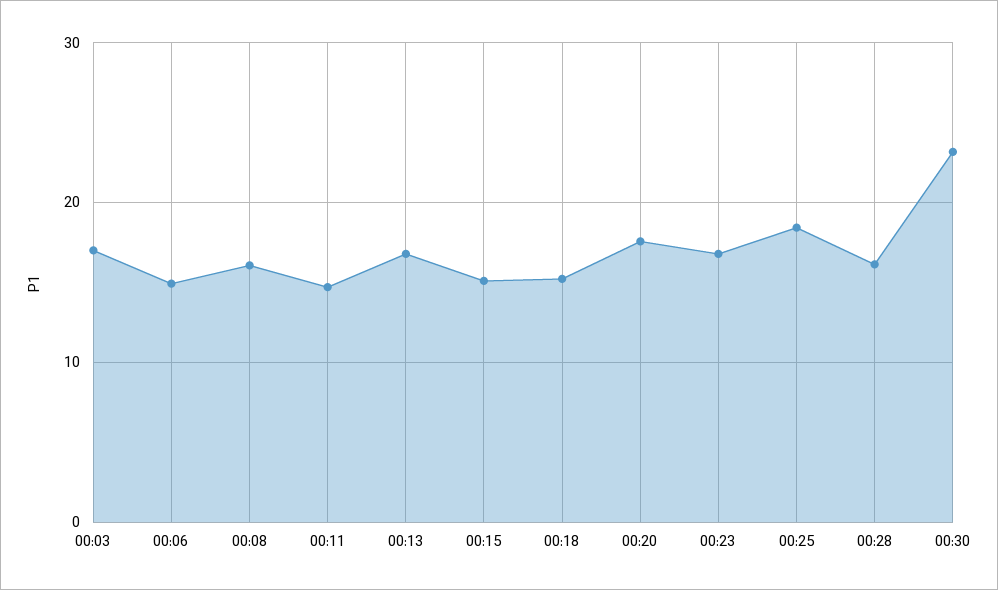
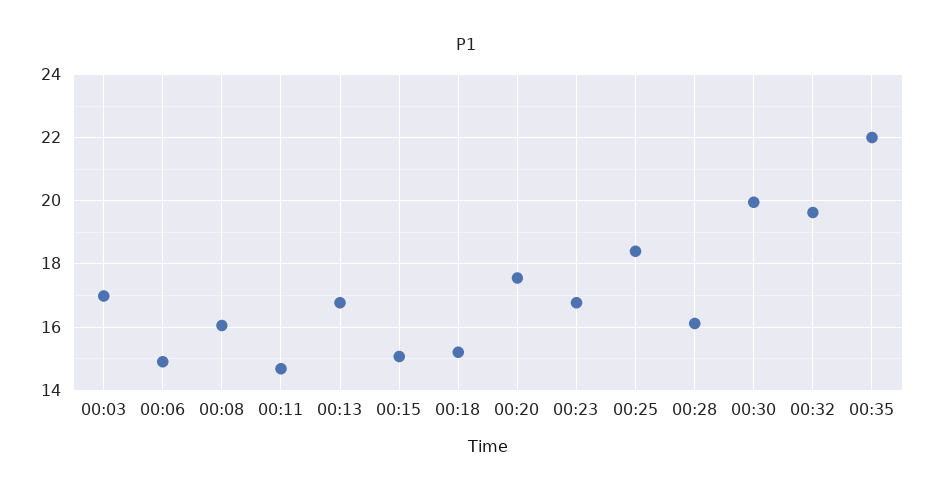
00:30: 23 -> 20
00:32: none -> 19.6
00:35: none -> 22

